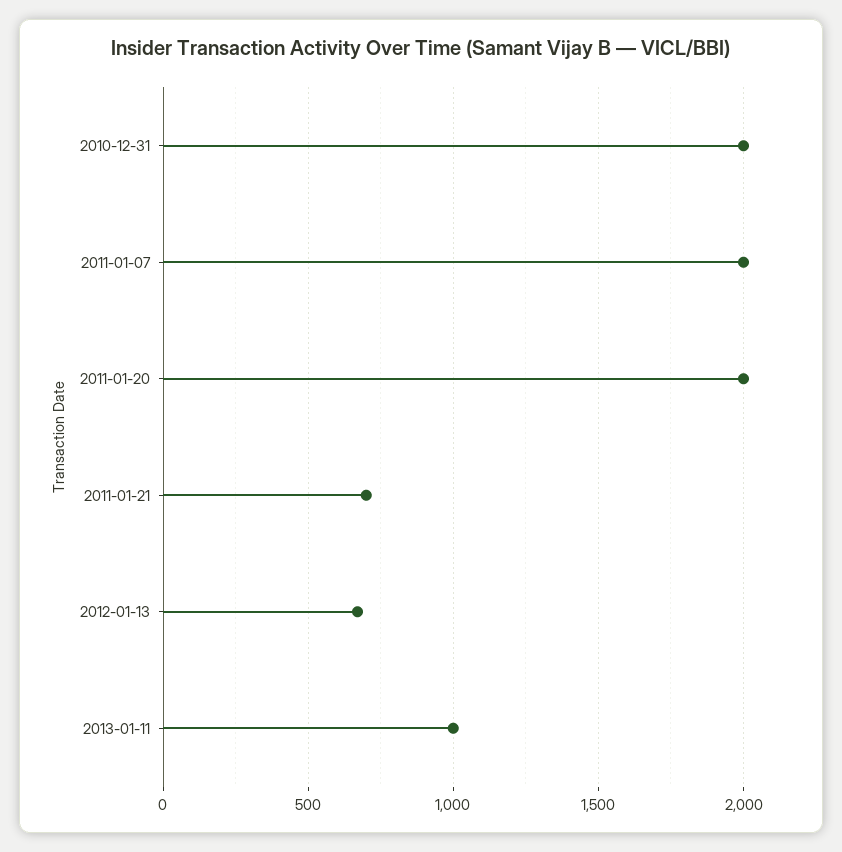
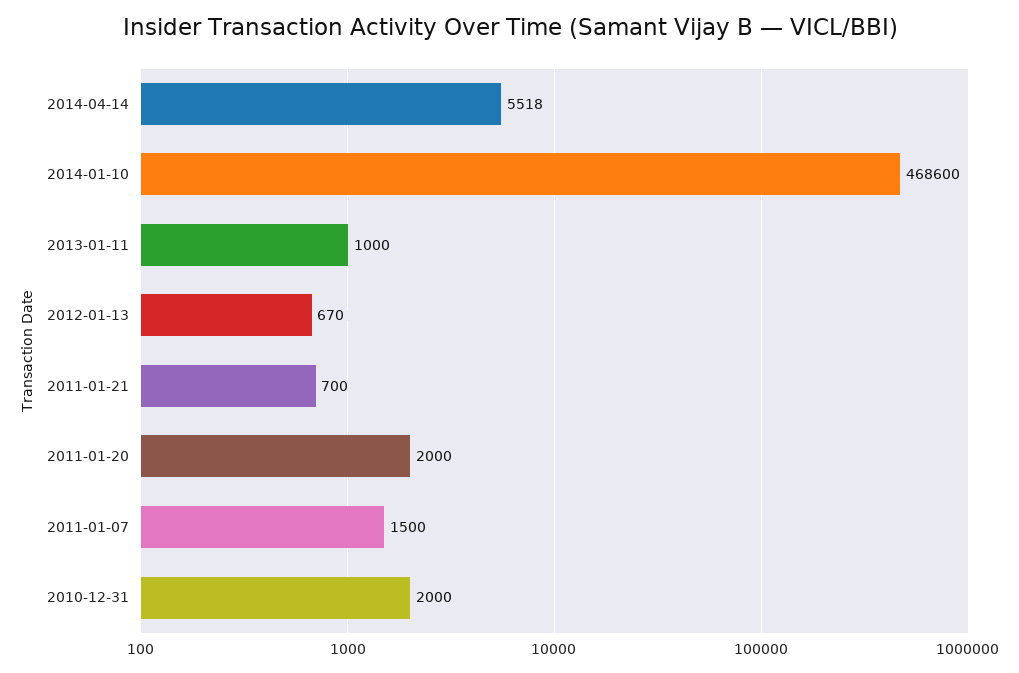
2011-01-07: 2000 -> 1500
2014-04-14: none -> 5518
2014-01-10: none -> 468600

